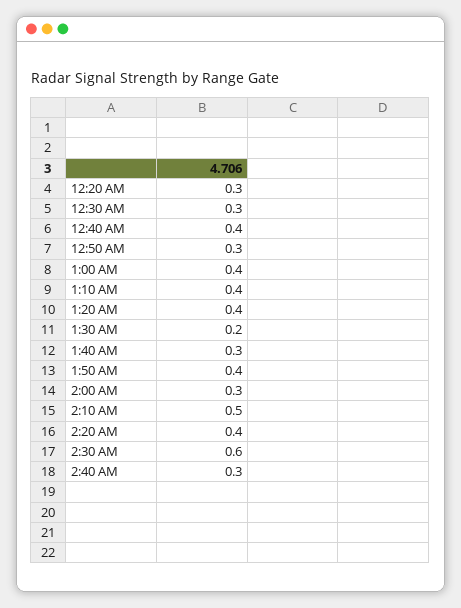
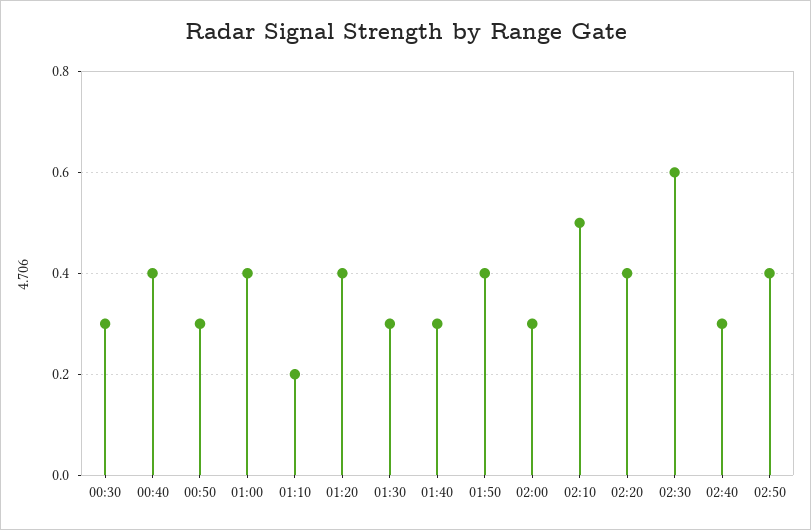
12:20 AM: 0.3 -> none
1:10 AM: 0.4 -> 0.2
1:30 AM: 0.2 -> 0.3
02:50: none -> 0.4

